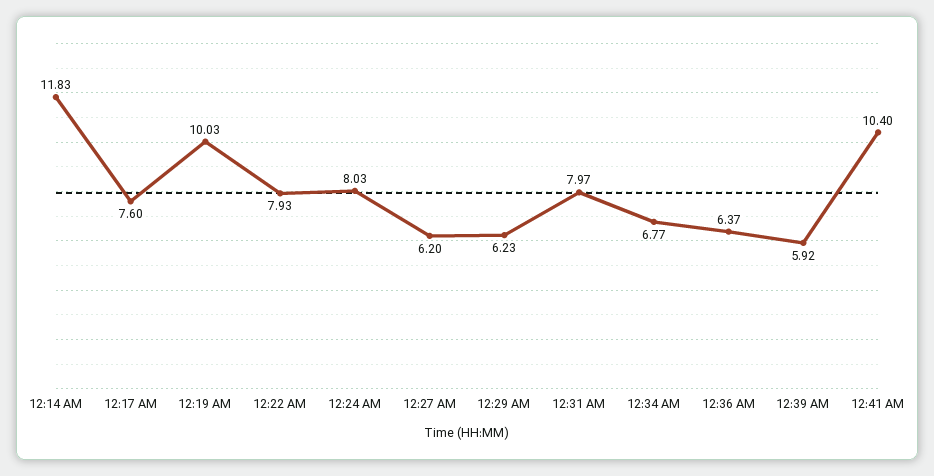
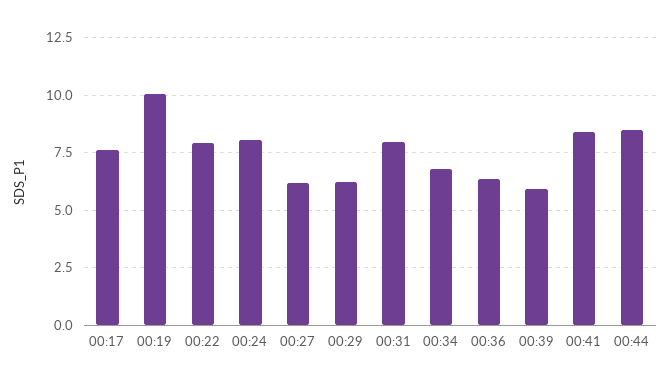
12:14 AM: 11.83 -> none
12:41 AM: 10.4 -> 8.5
00:44: none -> 8.5

